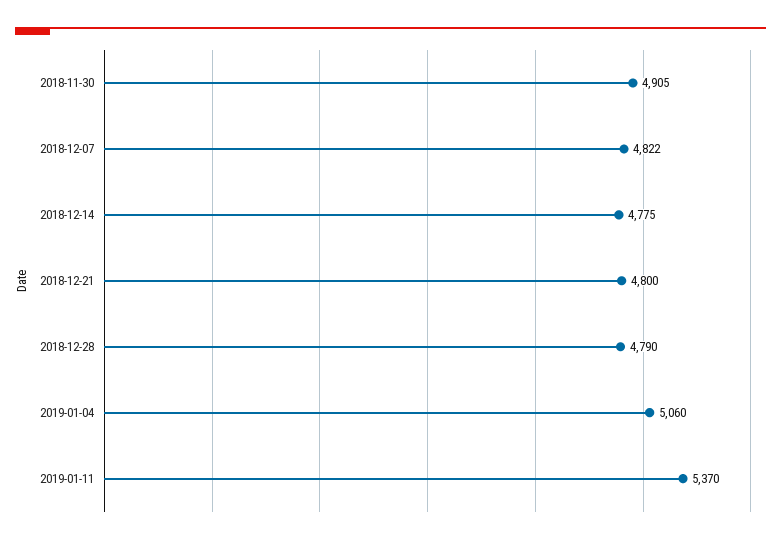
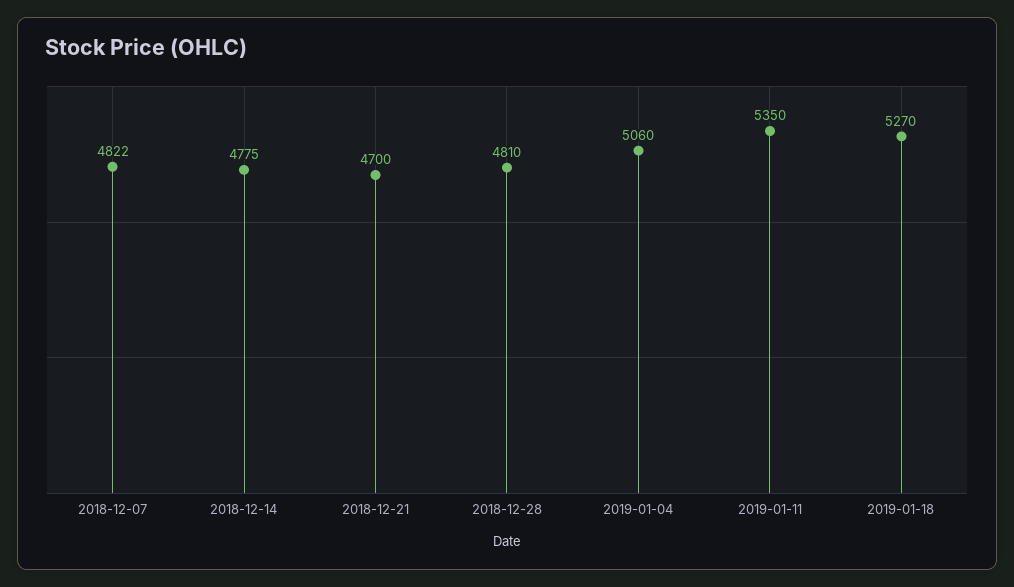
2018-11-30: 4905 -> none
2018-12-21: 4800 -> 4700
2018-12-28: 4790 -> 4810
2019-01-11: 5370 -> 5350
2019-01-18: none -> 5270

